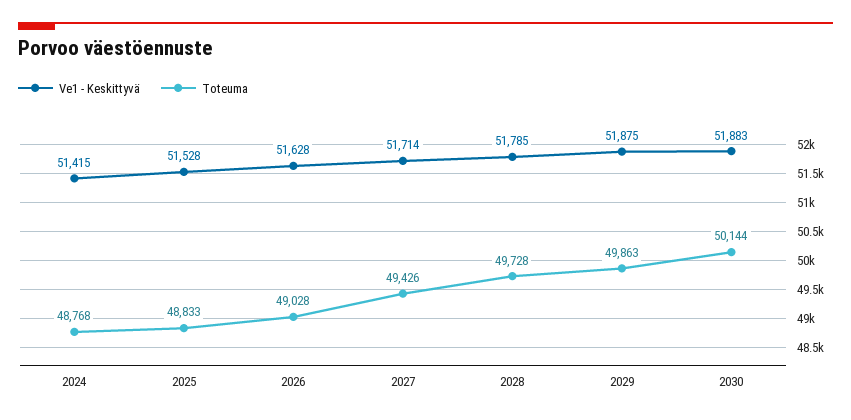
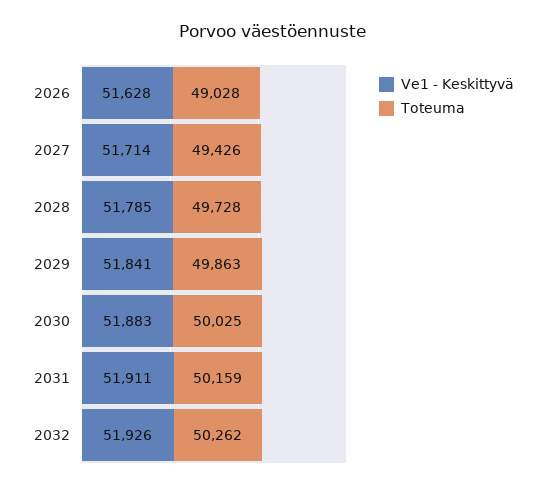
Ve1 - Keskittyvä, 2024: 51415 -> none
Toteuma, 2024: 48768 -> none
Ve1 - Keskittyvä, 2025: 51528 -> none
Toteuma, 2025: 48833 -> none
Ve1 - Keskittyvä, 2029: 51875 -> 51841
Toteuma, 2030: 50144 -> 50025
Ve1 - Keskittyvä, 2031: none -> 51911
Toteuma, 2031: none -> 50159
Ve1 - Keskittyvä, 2032: none -> 51926
Toteuma, 2032: none -> 50262

